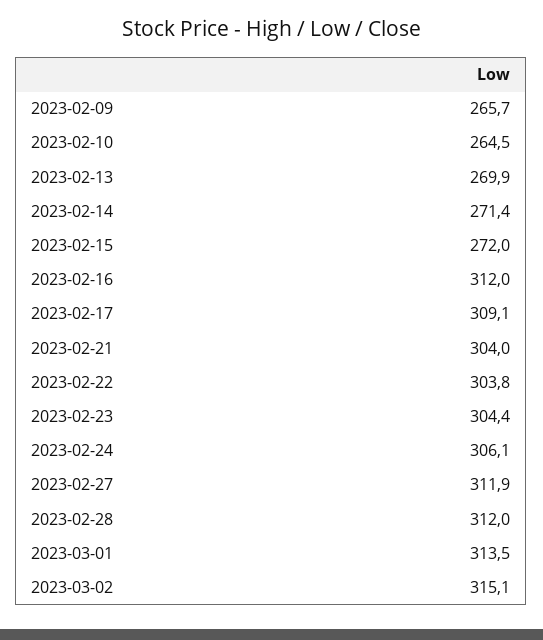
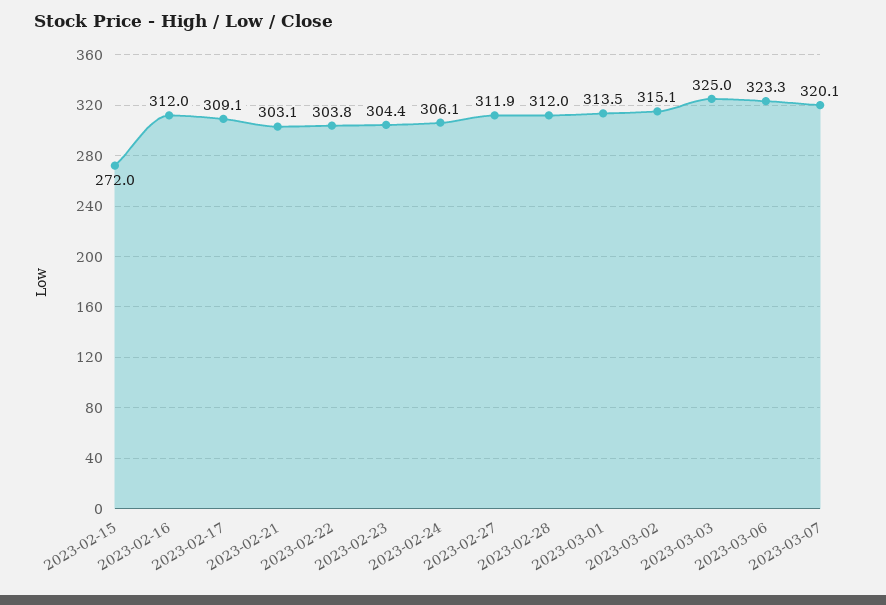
2023-02-09: 265.7 -> none
2023-02-10: 264.5 -> none
2023-02-13: 269.9 -> none
2023-02-14: 271.4 -> none
2023-02-21: 304 -> 303.1
2023-03-03: none -> 325
2023-03-06: none -> 323.3
2023-03-07: none -> 320.1

